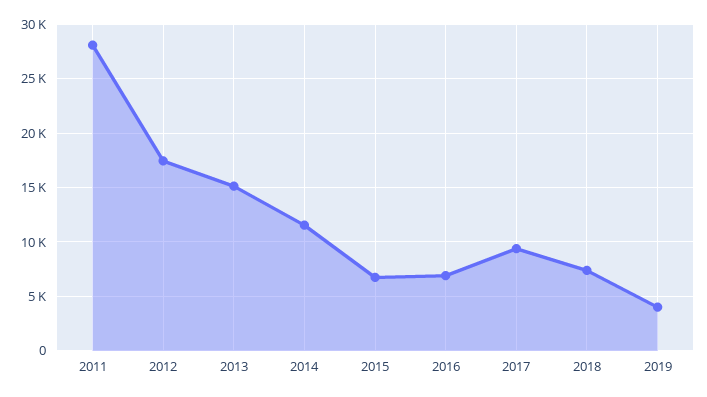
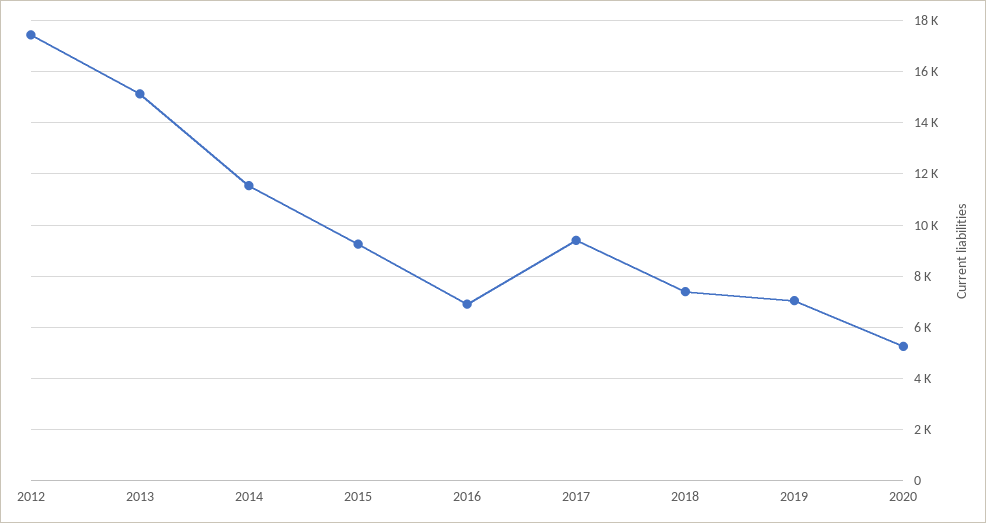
2011: 28000 -> none
2015: 7000 -> 9250
2019: 4000 -> 7000
2020: none -> 5250

